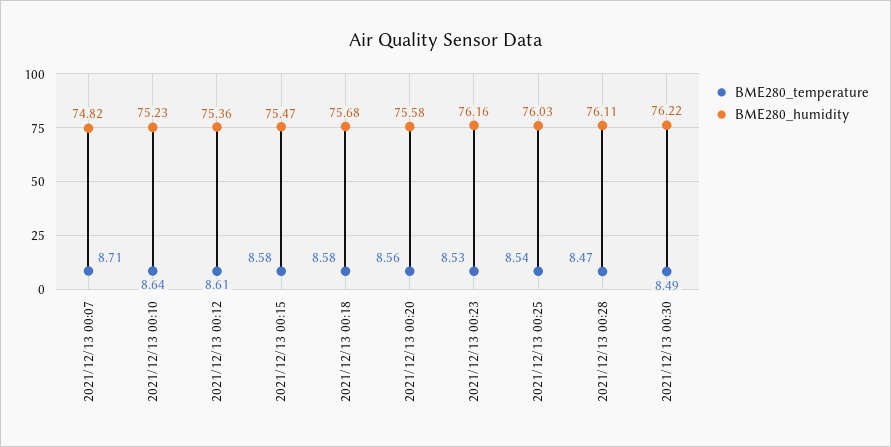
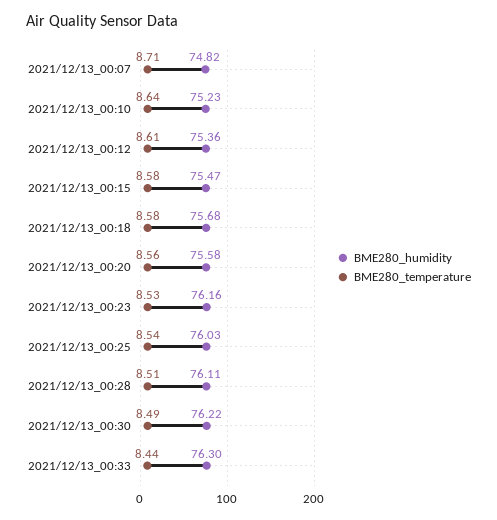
BME280_temperature, 2021/12/13 00:28: 8.47 -> 8.51
BME280_humidity, 2021/12/13_00:33: none -> 76.3
BME280_temperature, 2021/12/13_00:33: none -> 8.44

